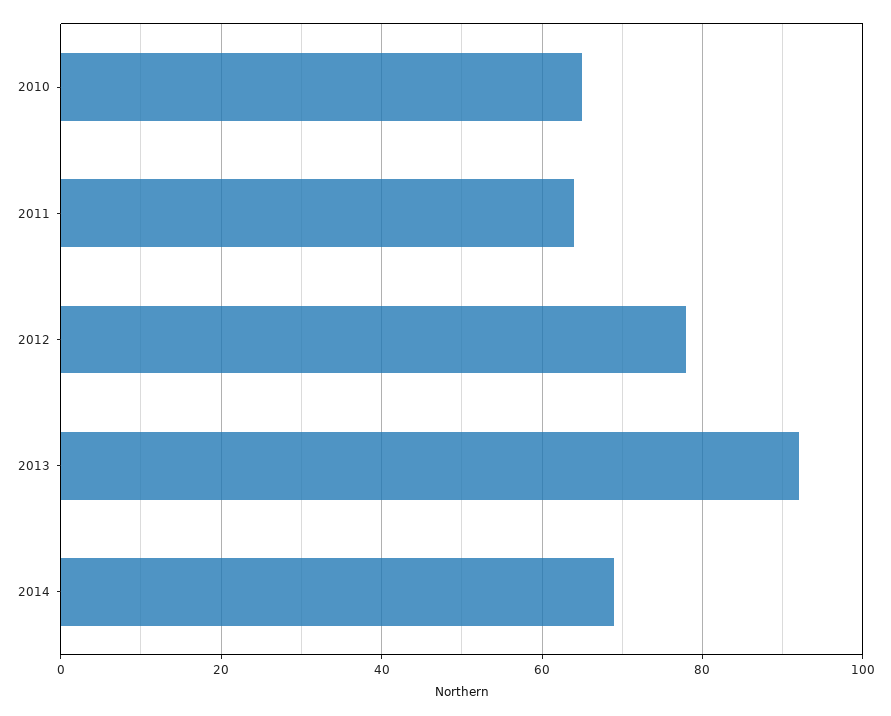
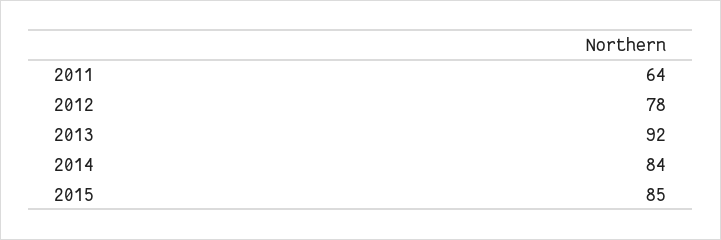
2010: 65 -> none
2014: 70 -> 84
2015: none -> 85

